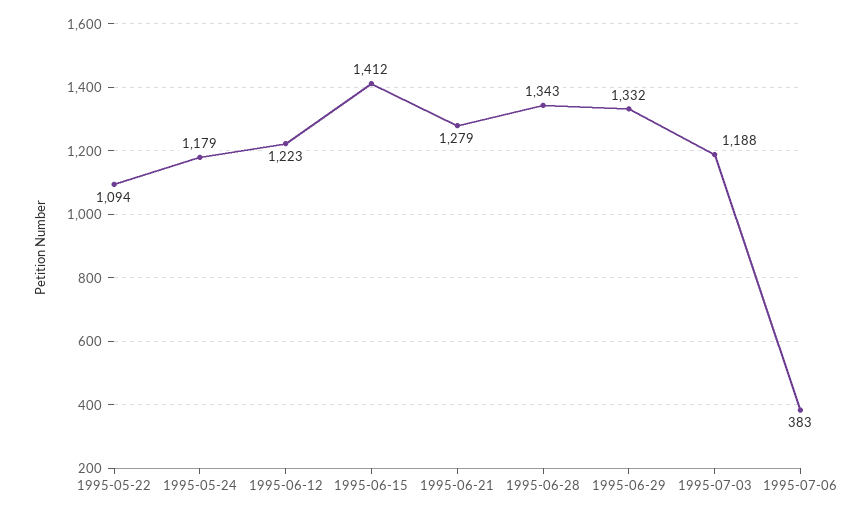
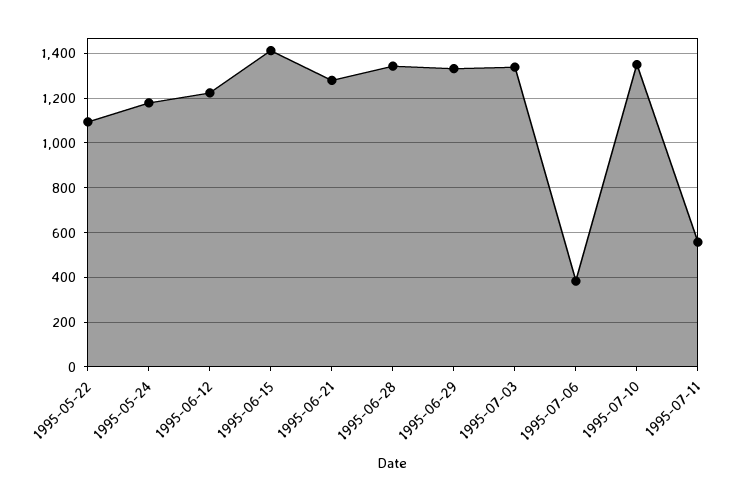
1995-07-03: 1188 -> 1350
1995-07-10: none -> 1350
1995-07-11: none -> 550

